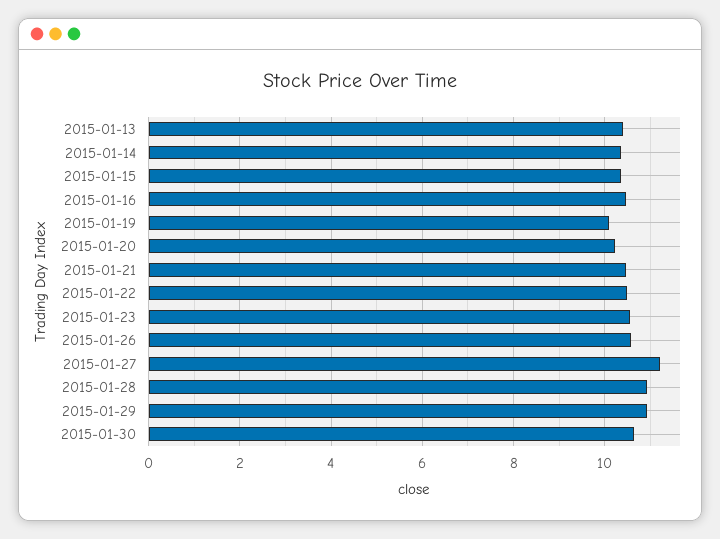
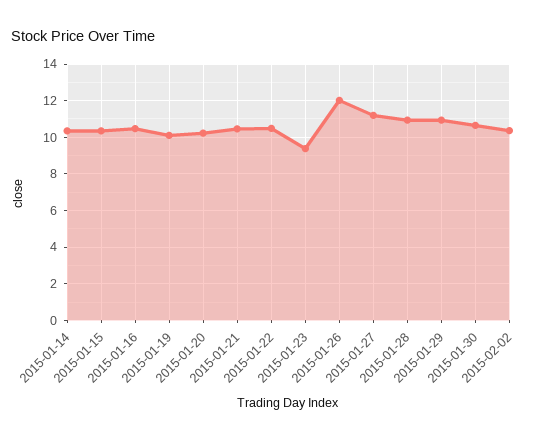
2015-01-13: 10.4 -> none
2015-01-23: 10.6 -> 9.5
2015-01-26: 10.6 -> 12
2015-02-02: none -> 10.5

